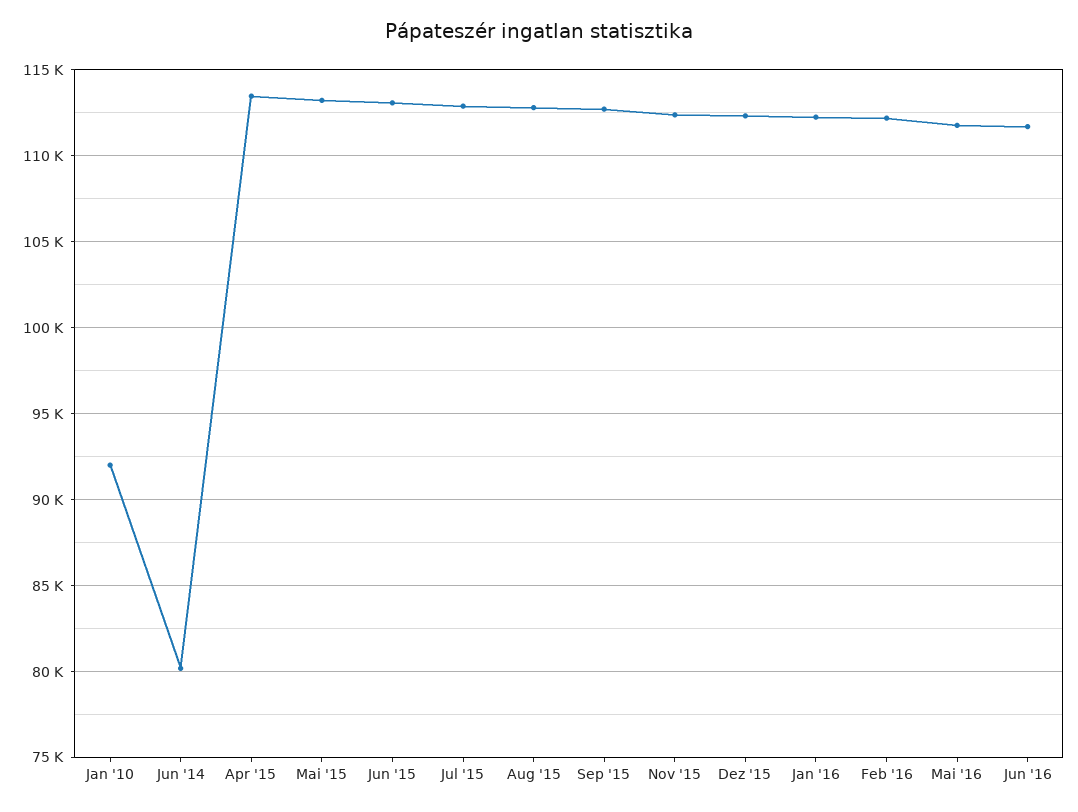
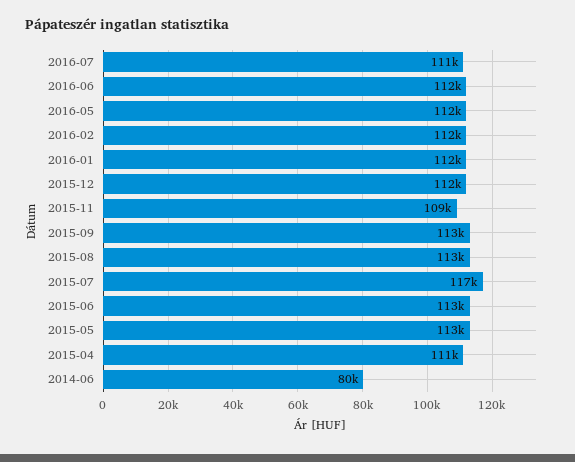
Jan '10: 92000 -> none
Apr '15: 113500 -> 111000
Jul '15: 113000 -> 117000
Nov '15: 112500 -> 109000
2016-07: none -> 111000

